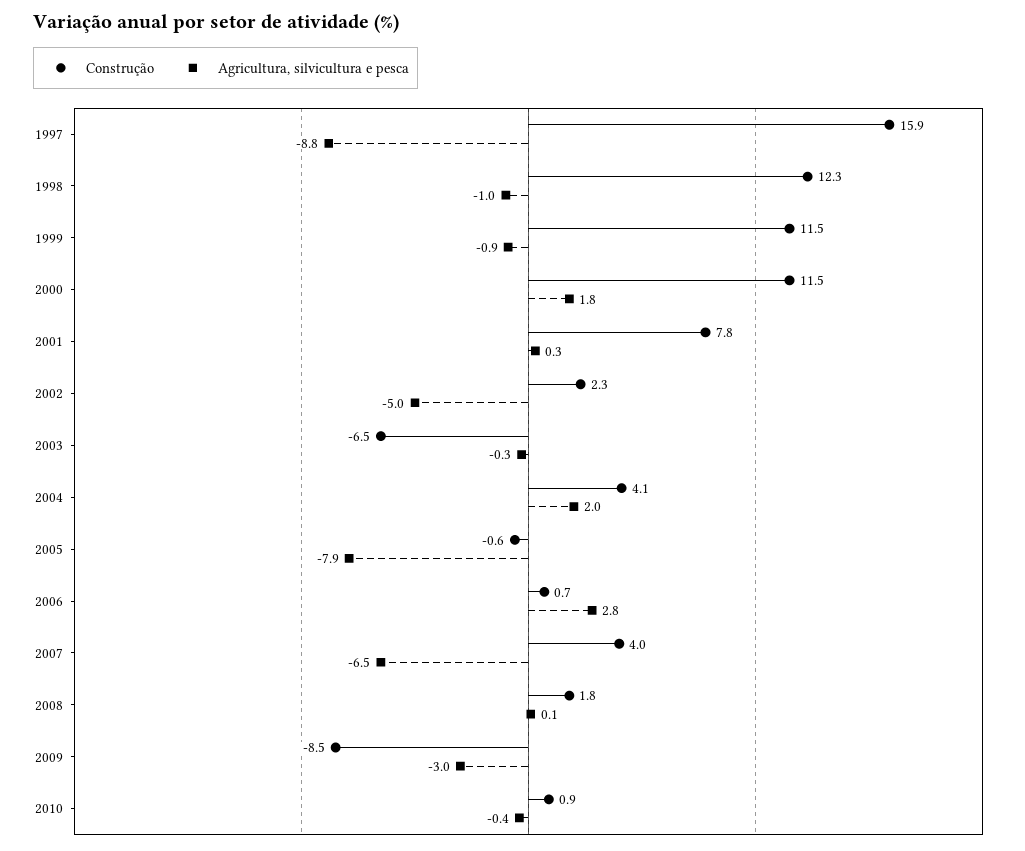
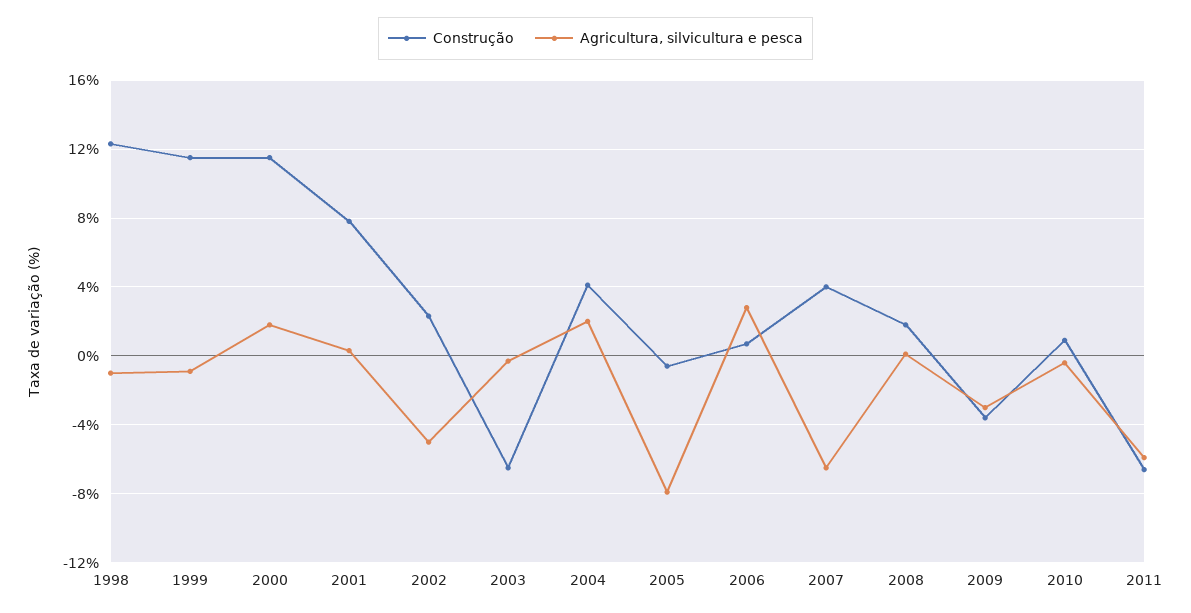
Construção, 1997: 15.9 -> none
Agricultura, silvicultura e pesca, 1997: -8.8 -> none
Construção, 2009: -8.5 -> -3.5
Construção, 2011: none -> -6.5
Agricultura, silvicultura e pesca, 2011: none -> -6

